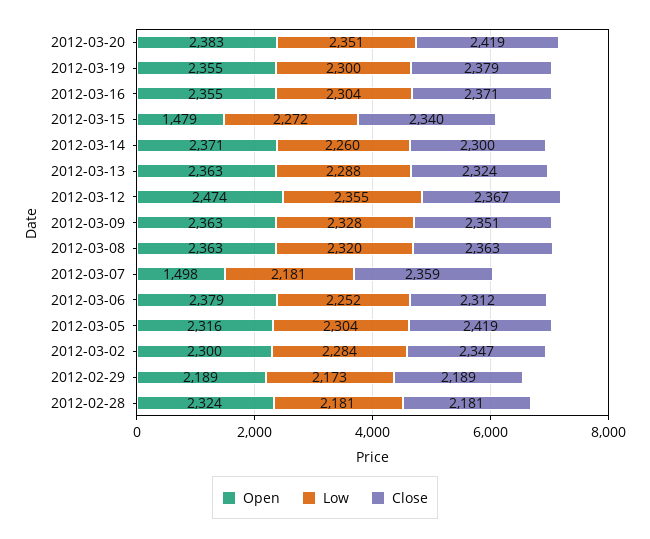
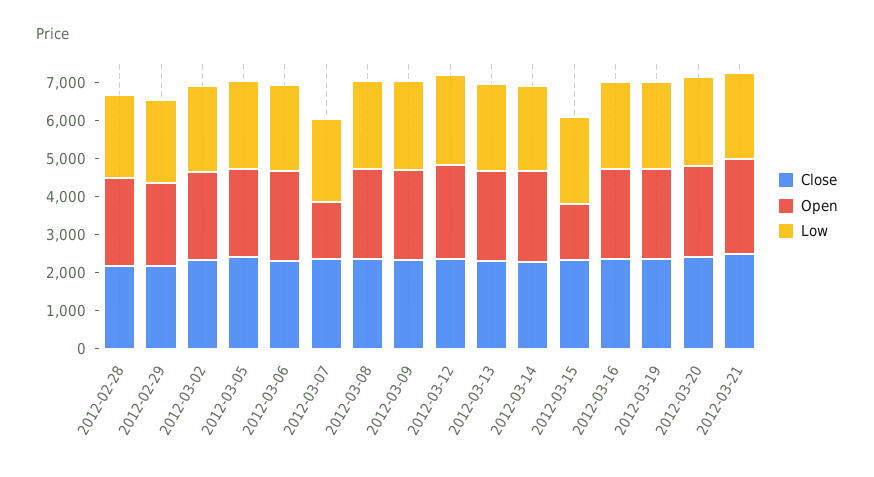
Close, 2012-03-21: none -> 2500
Open, 2012-03-21: none -> 2500
Low, 2012-03-21: none -> 2250

